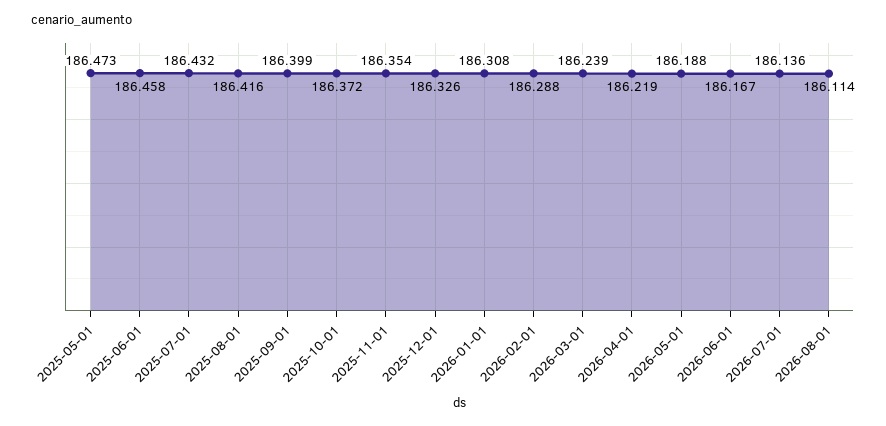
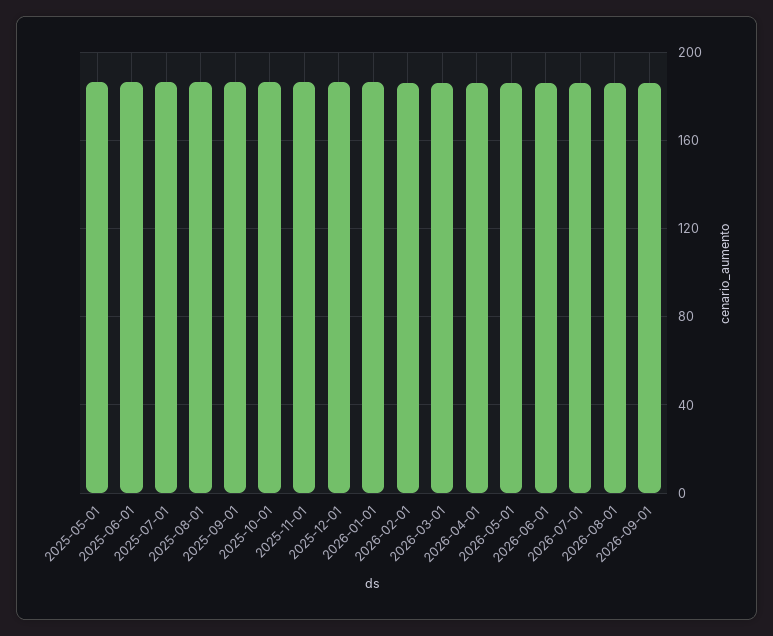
2026-09-01: none -> 185

